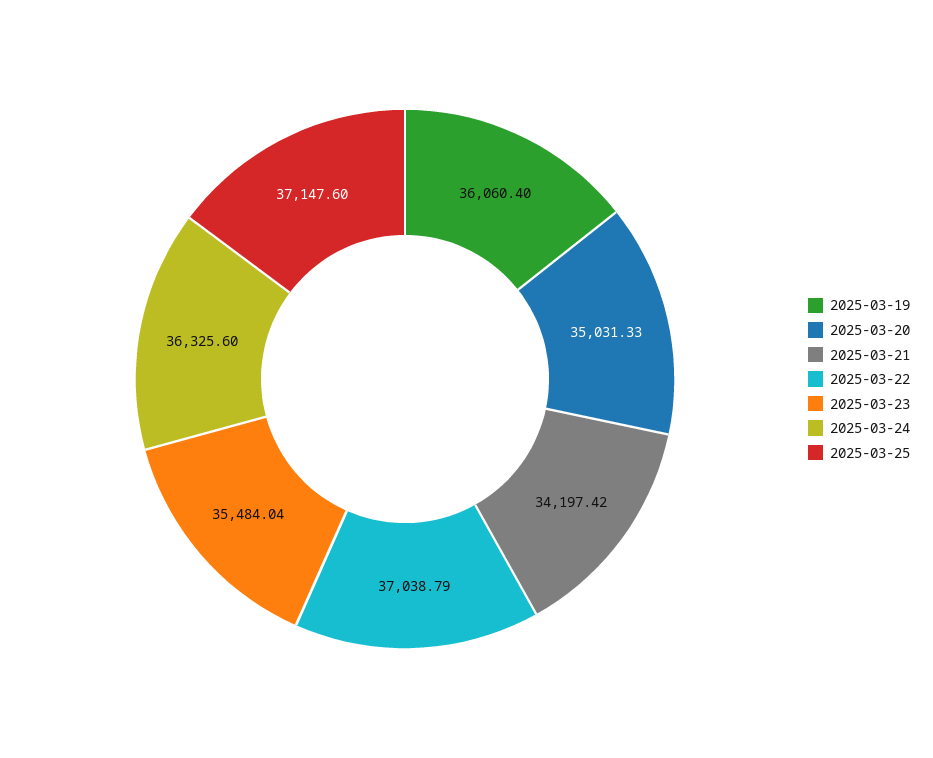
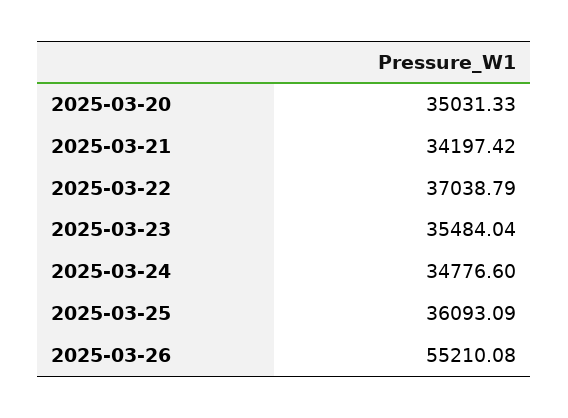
2025-03-19: 36060.4 -> none
2025-03-24: 36325.6 -> 34776.6
2025-03-25: 37147.6 -> 36093.09
2025-03-26: none -> 55210.08

